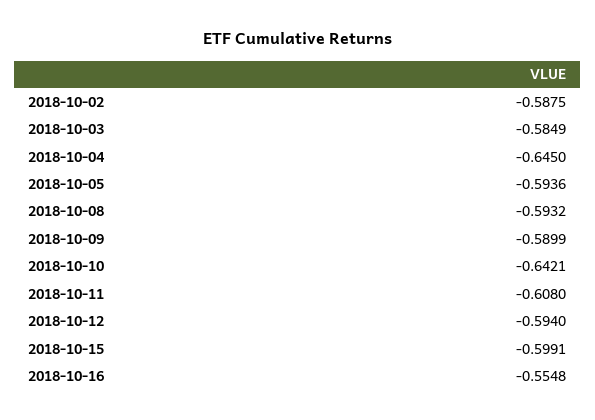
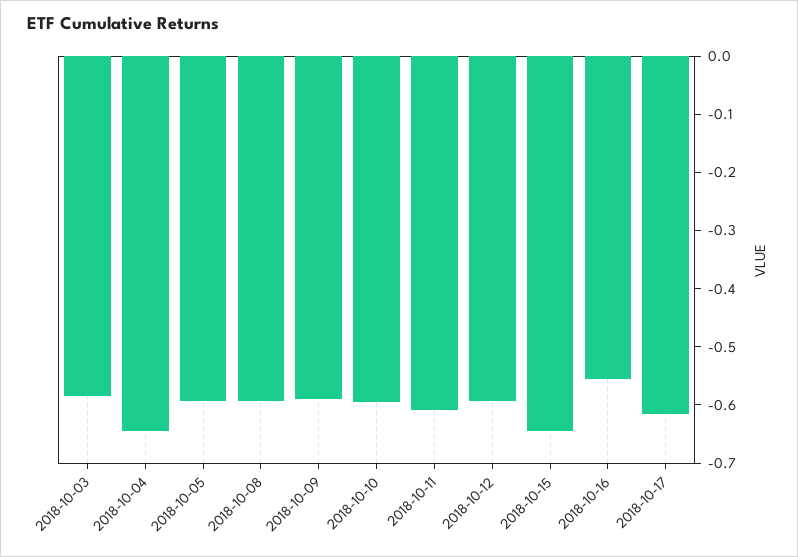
2018-10-02: -0.5875 -> none
2018-10-10: -0.6421 -> -0.6
2018-10-15: -0.5991 -> -0.64
2018-10-17: none -> -0.62

